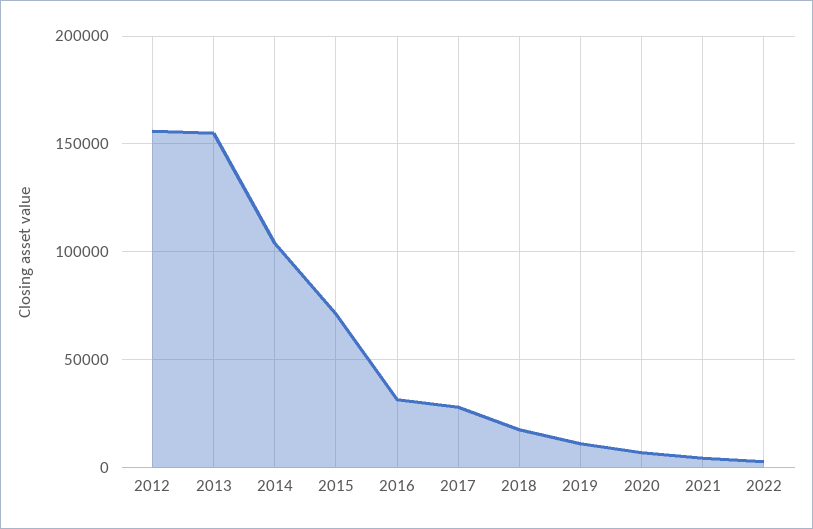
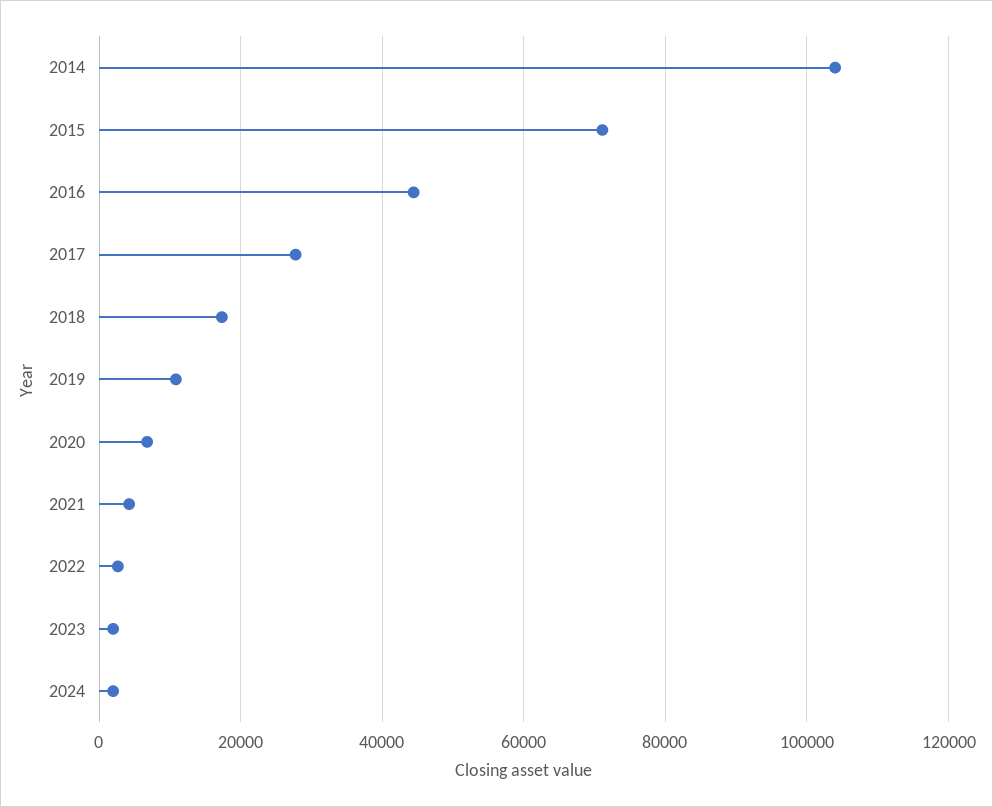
2012: 155000 -> none
2013: 155000 -> none
2016: 30000 -> 44000
2023: none -> 2000
2024: none -> 2000

